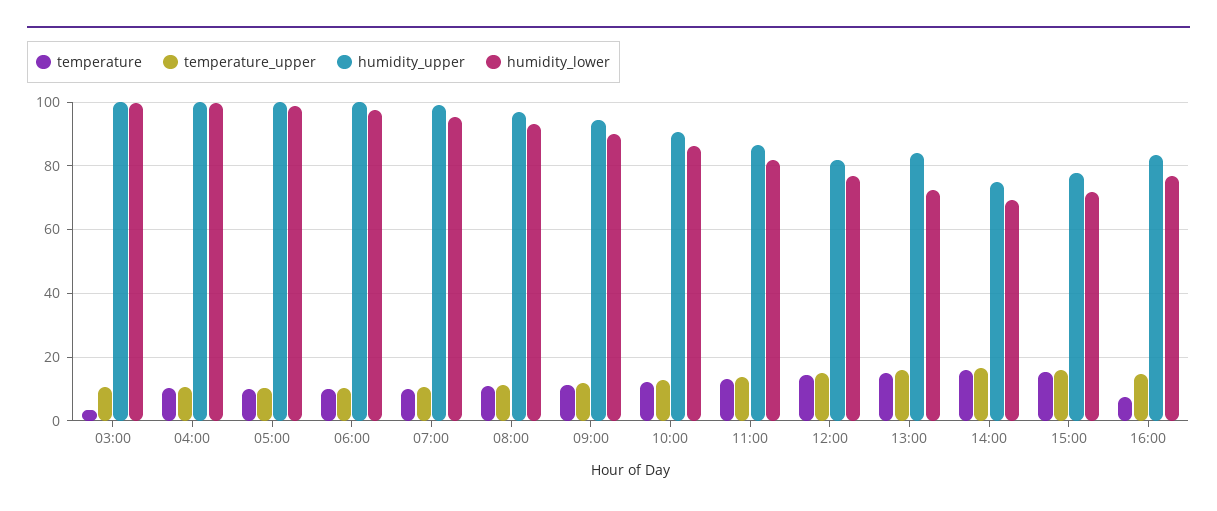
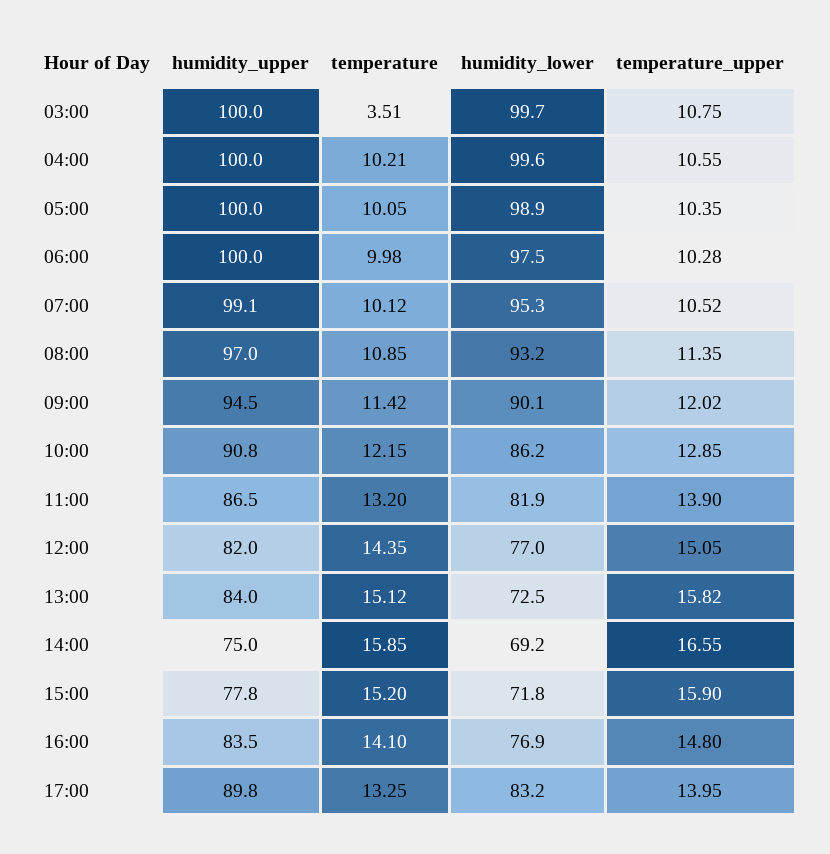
temperature, 16:00: 8 -> 14.1
humidity_upper, 17:00: none -> 89.8
temperature, 17:00: none -> 13.25
humidity_lower, 17:00: none -> 83.2
temperature_upper, 17:00: none -> 13.95

